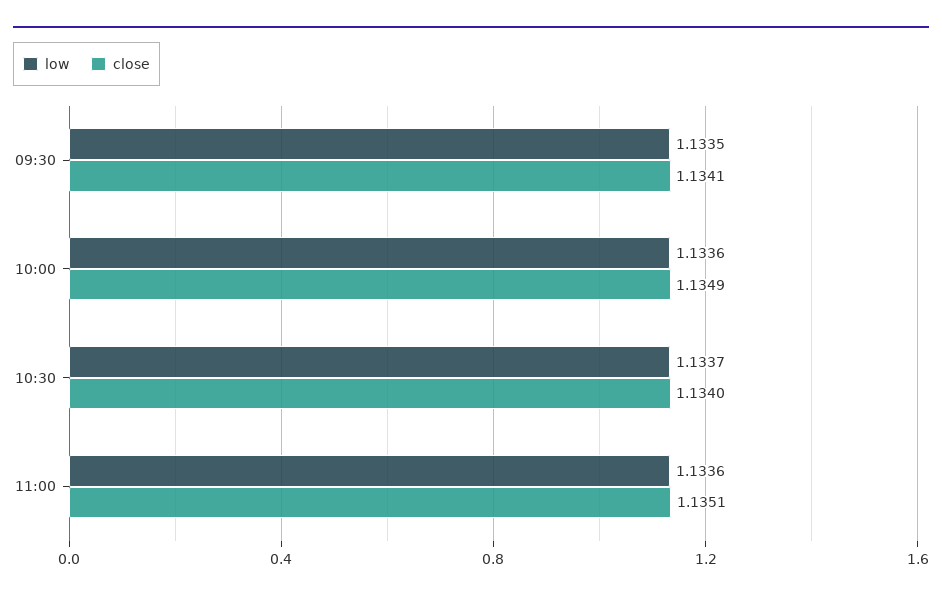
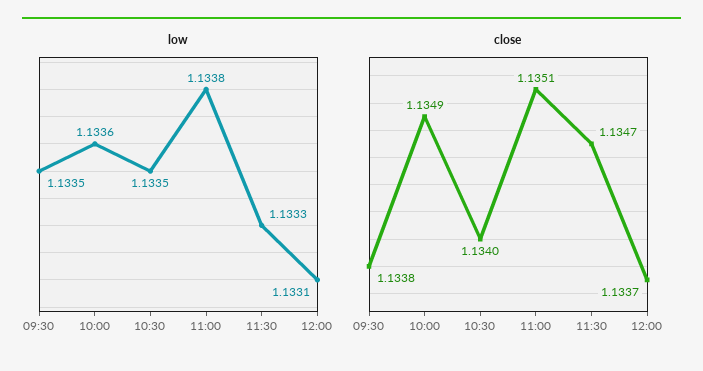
close, 09:30: 1.1341 -> 1.1338
low, 10:30: 1.1337 -> 1.1335
low, 11:00: 1.1336 -> 1.1338
low, 11:30: none -> 1.1333
low, 12:00: none -> 1.1331
close, 11:30: none -> 1.1347
close, 12:00: none -> 1.1337

